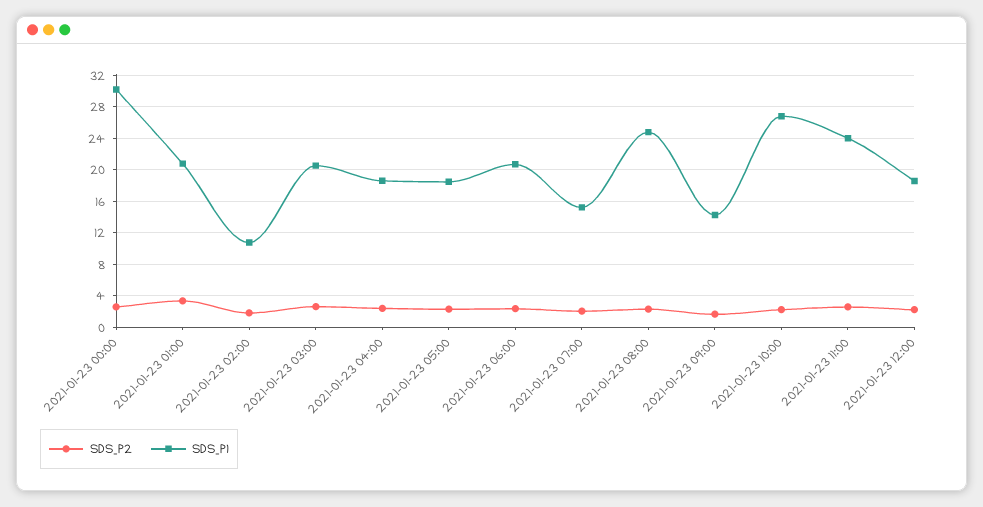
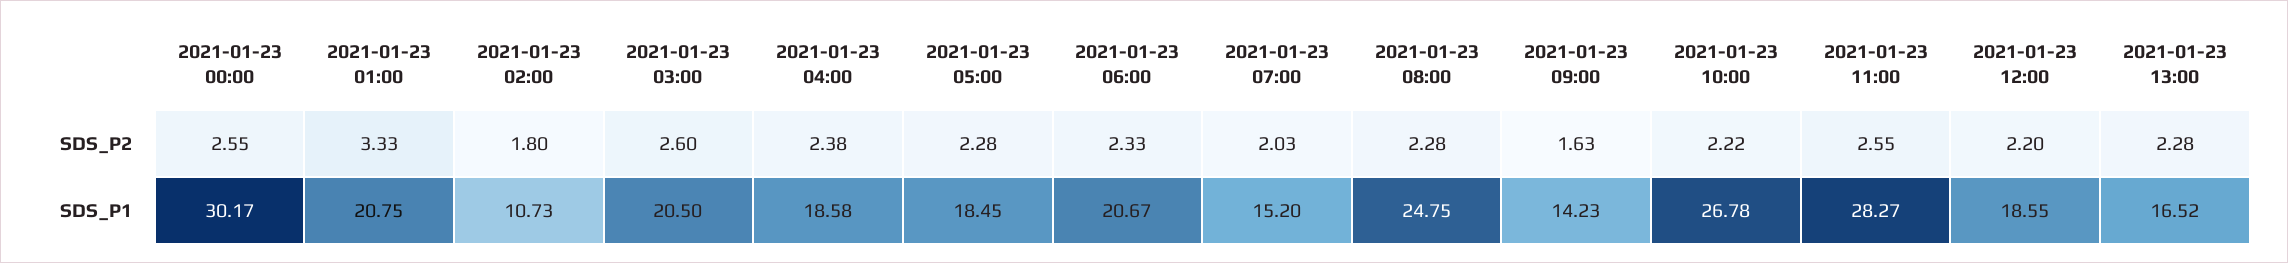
SDS_P1, 2021-01-23 11:00: 24 -> 28.27
SDS_P2, 2021-01-23 13:00: none -> 2.28
SDS_P1, 2021-01-23 13:00: none -> 16.52

